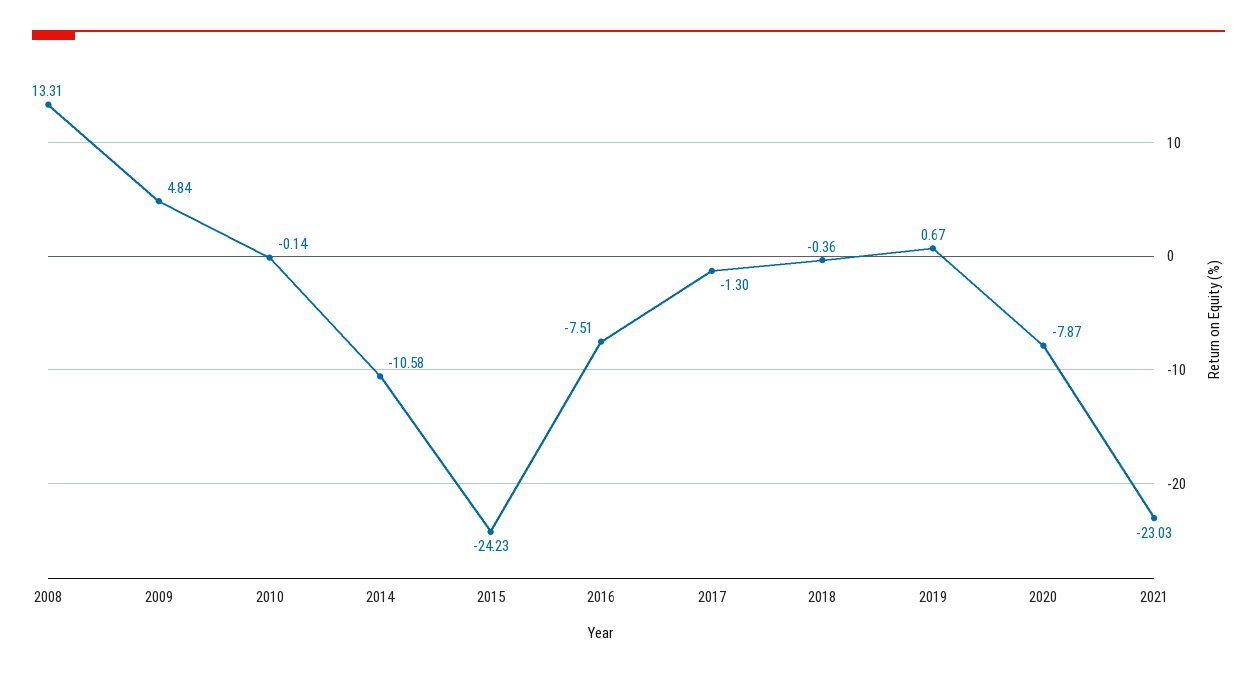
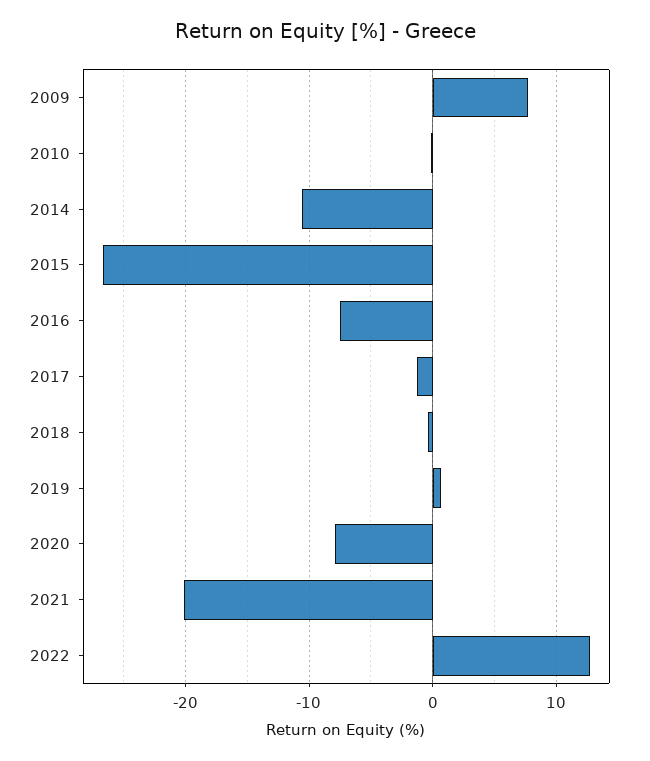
2008: 13.31 -> none
2009: 4.84 -> 8
2015: -24.23 -> -27
2021: -23.03 -> -20
2022: none -> 13

